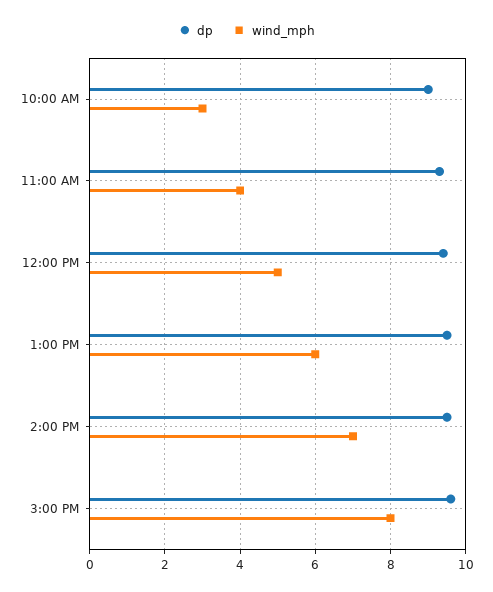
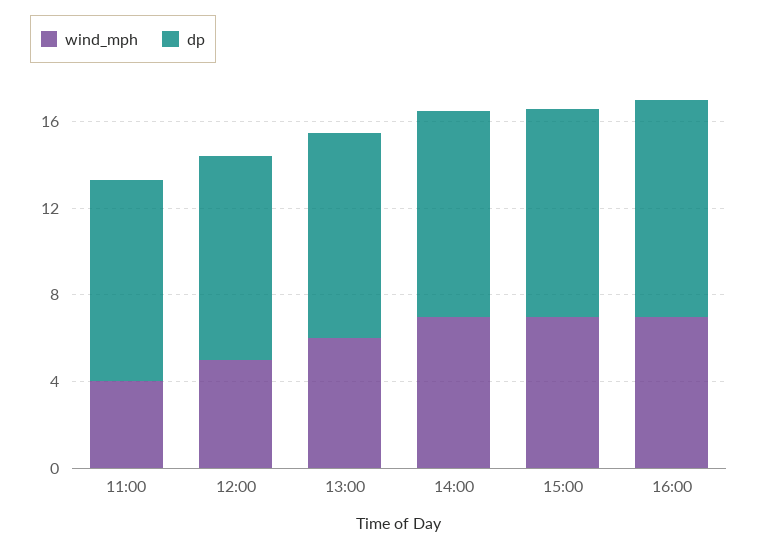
dp, 10:00 AM: 9 -> none
wind_mph, 10:00 AM: 3 -> none
wind_mph, 3:00 PM: 8 -> 7
wind_mph, 16:00: none -> 7
dp, 16:00: none -> 10

